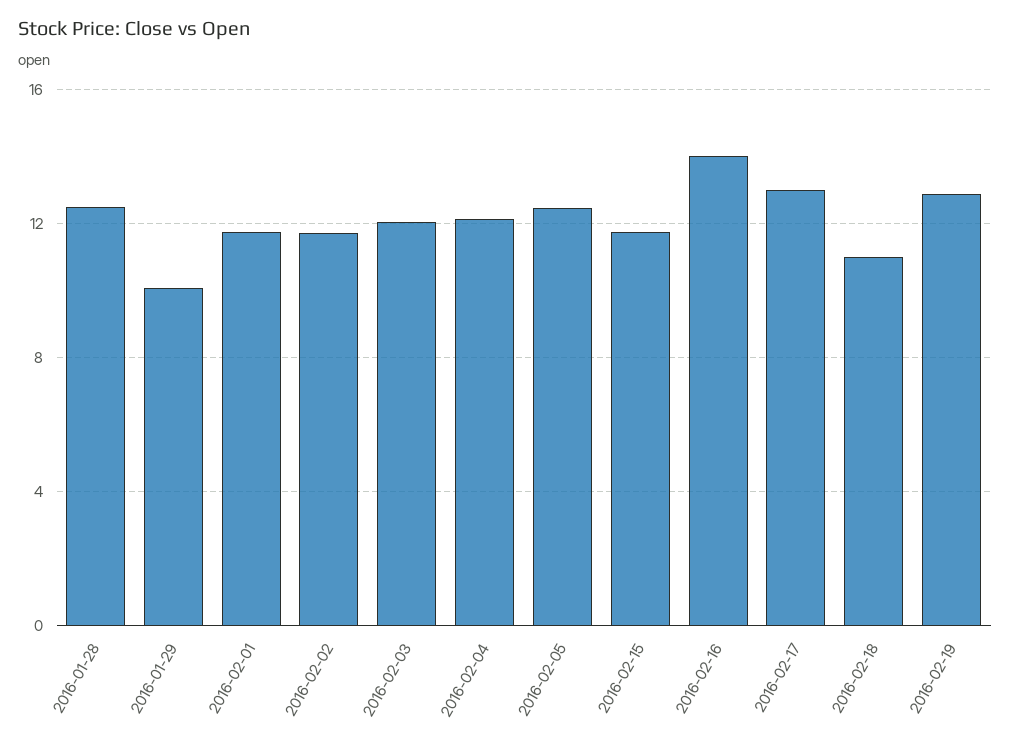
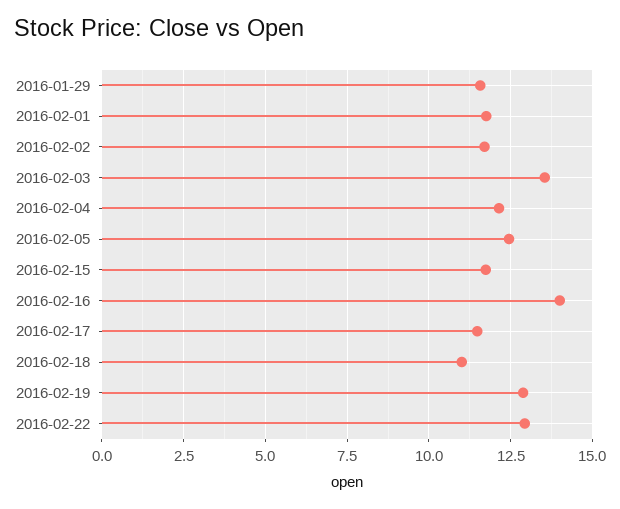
2016-01-28: 12.5 -> none
2016-01-29: 10 -> 11.5
2016-02-03: 12 -> 13.5
2016-02-17: 13 -> 11.5
2016-02-22: none -> 13

